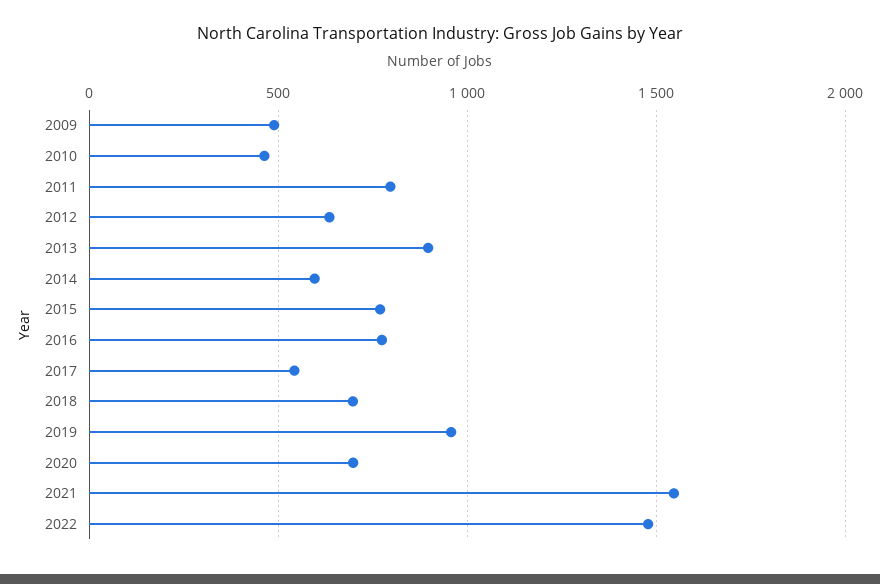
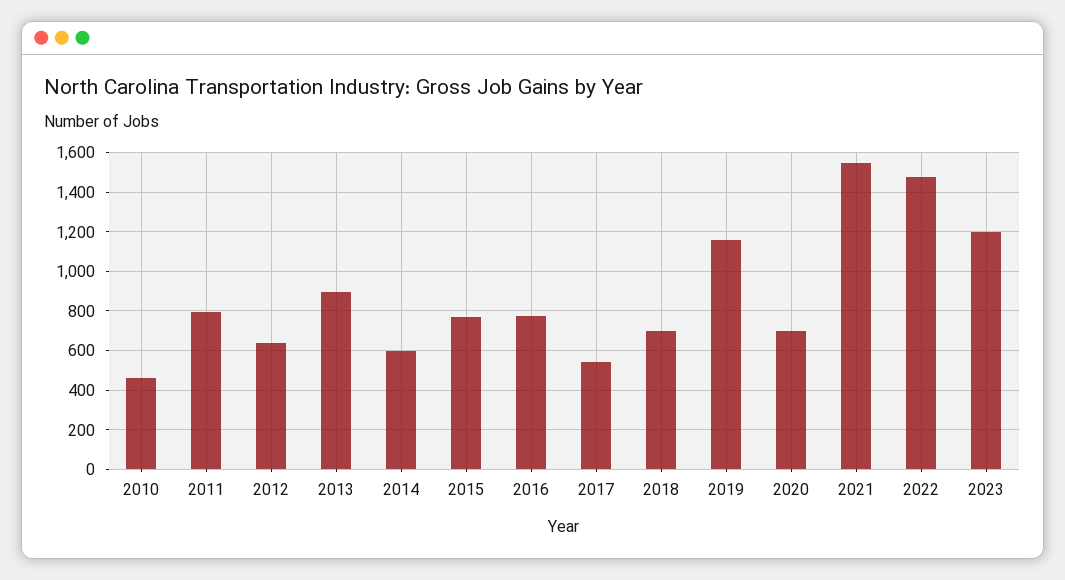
2009: 500 -> none
2019: 950 -> 1150
2023: none -> 1200

